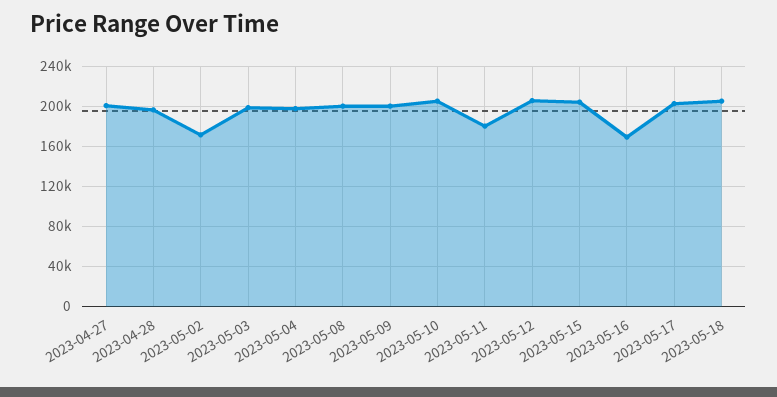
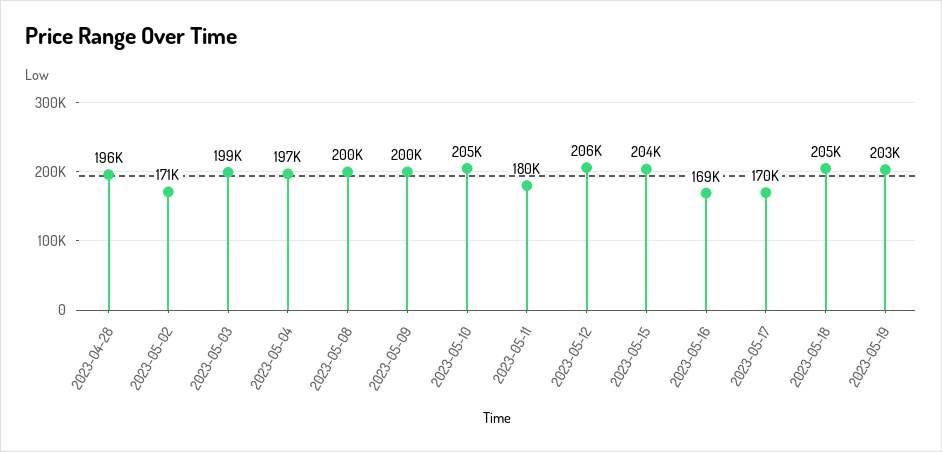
2023-04-27: 200000 -> none
2023-05-17: 200000 -> 170000
2023-05-19: none -> 203000

